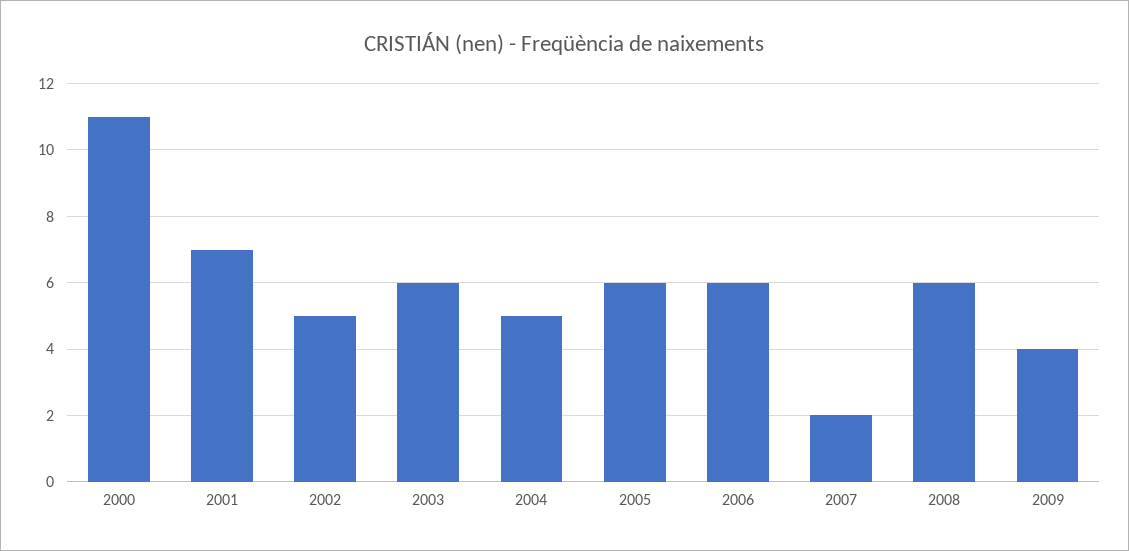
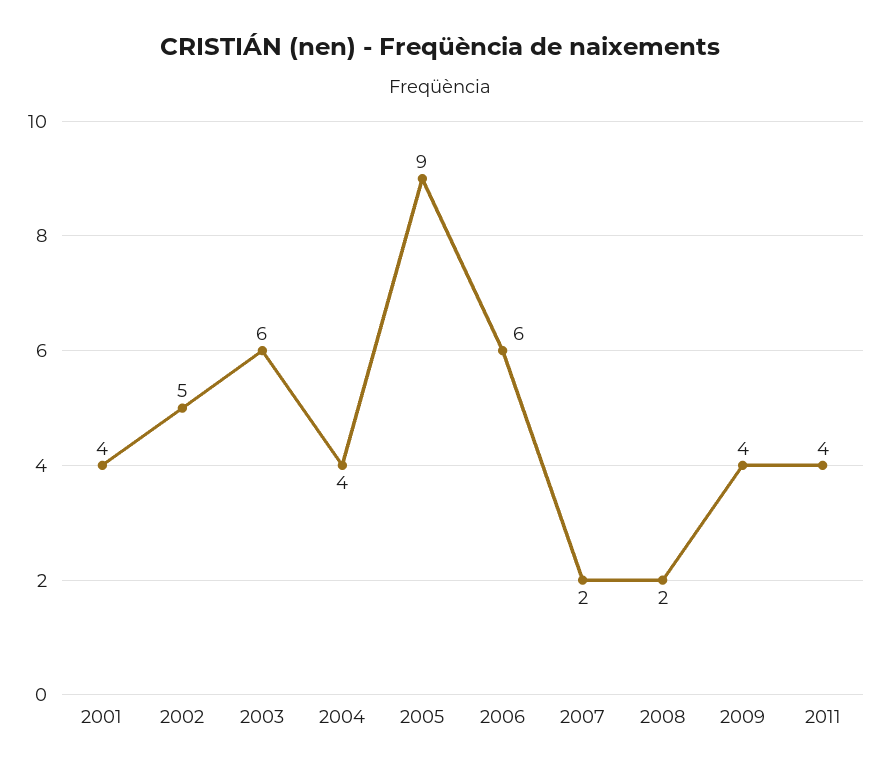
2000: 11 -> none
2001: 7 -> 4
2004: 5 -> 4
2005: 6 -> 9
2008: 6 -> 2
2011: none -> 4

